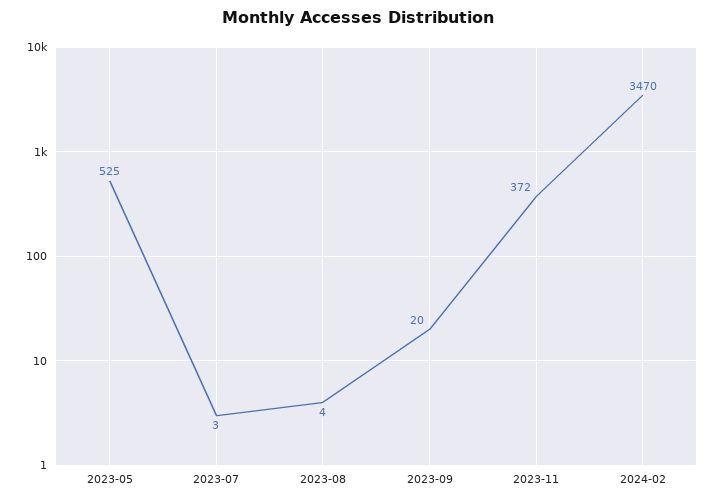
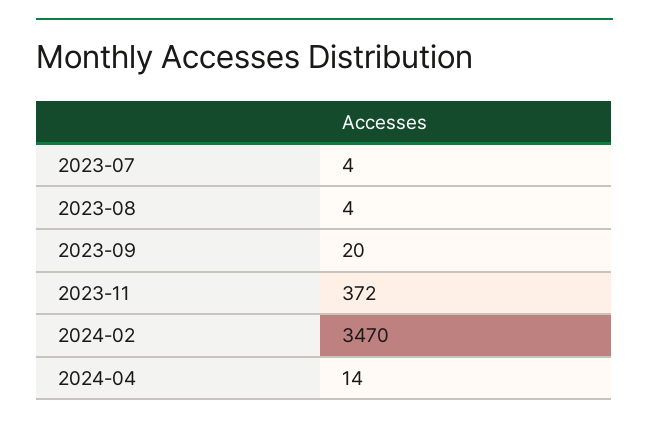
2023-05: 525 -> none
2023-07: 3 -> 4
2024-04: none -> 14

